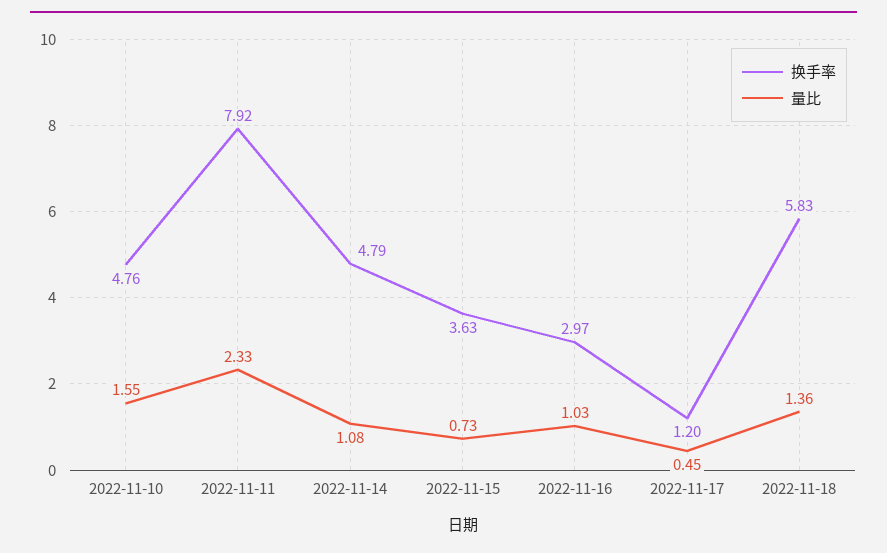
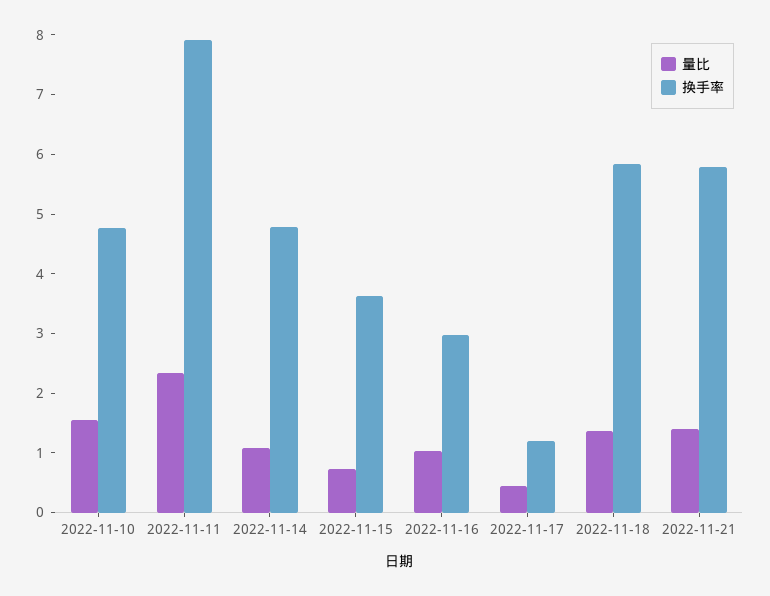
量比, 2022-11-21: none -> 1.4
换手率, 2022-11-21: none -> 5.8

